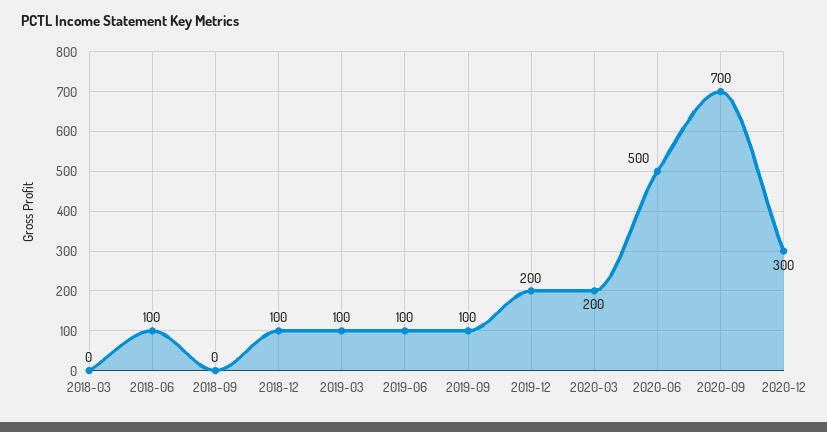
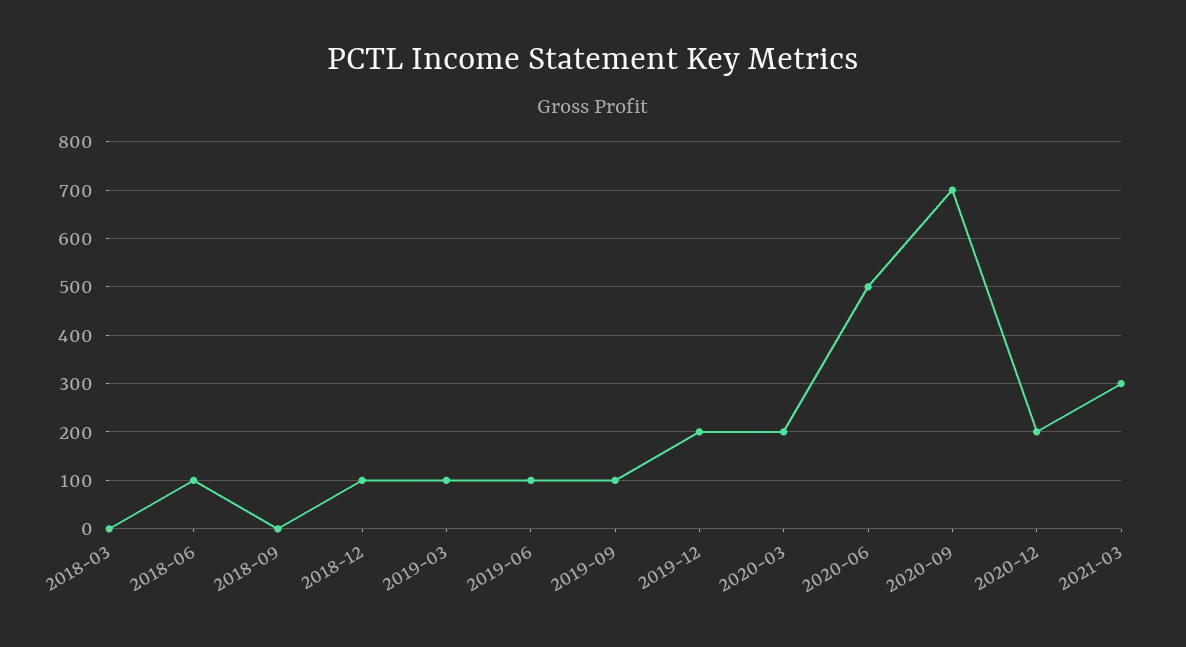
2020-12: 300 -> 200
2021-03: none -> 300

